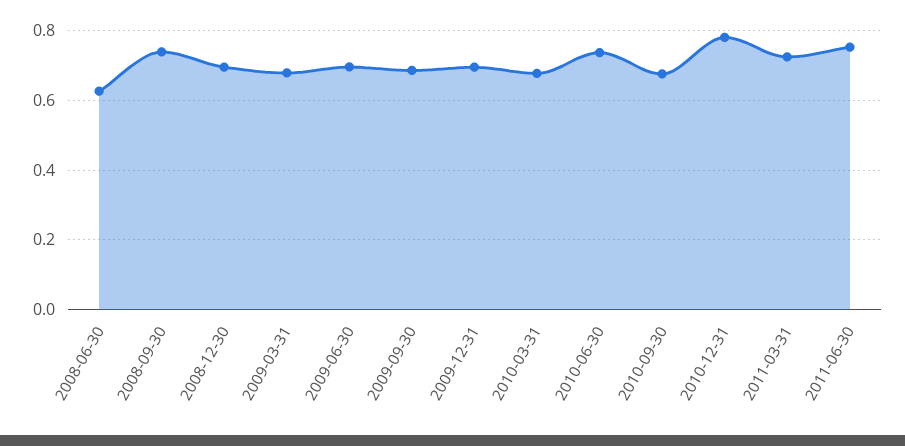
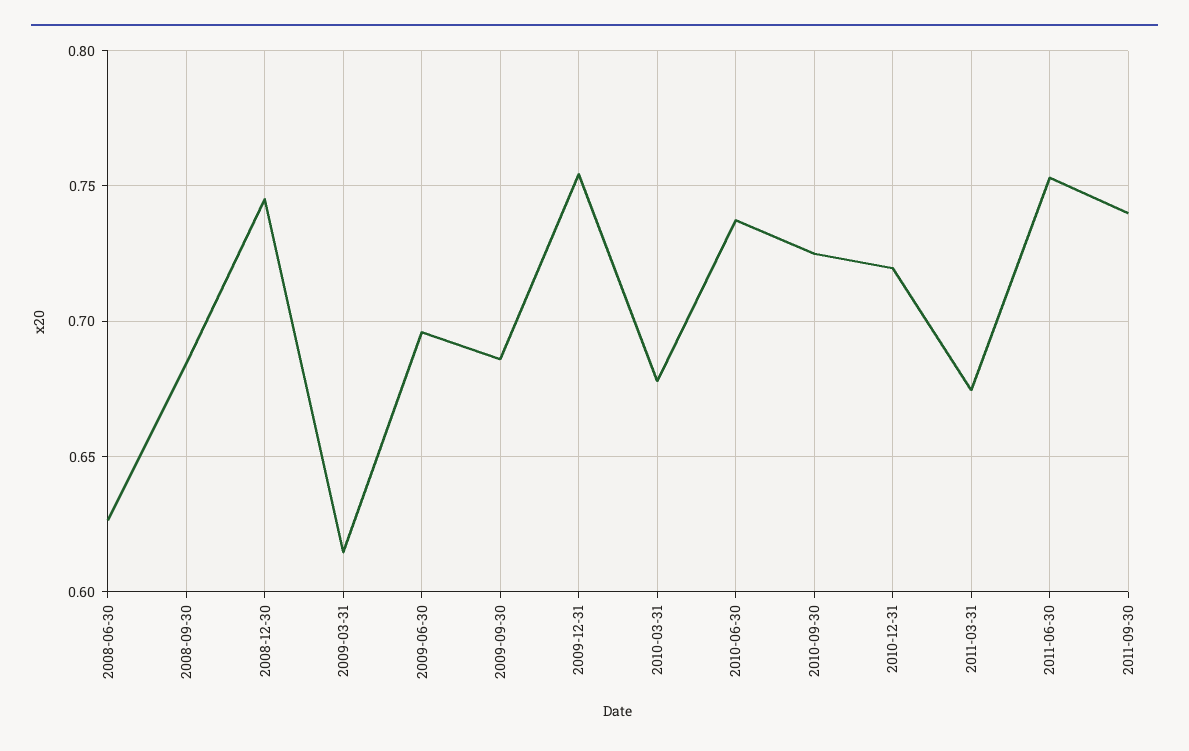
2008-09-30: 0.74 -> 0.685
2008-12-30: 0.7 -> 0.745
2009-03-31: 0.68 -> 0.615
2009-12-31: 0.7 -> 0.755
2010-09-30: 0.68 -> 0.725
2010-12-31: 0.78 -> 0.72
2011-03-31: 0.72 -> 0.675
2011-09-30: none -> 0.74

